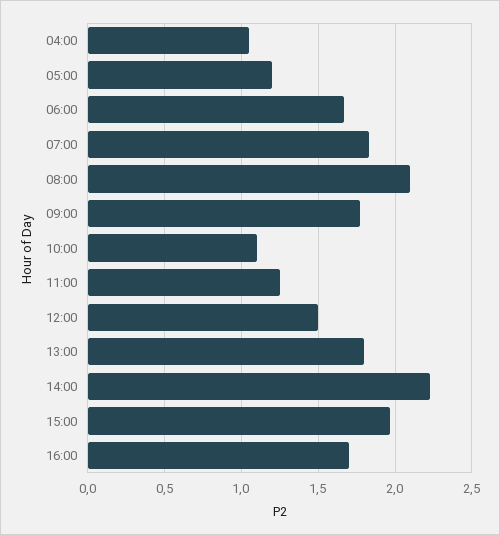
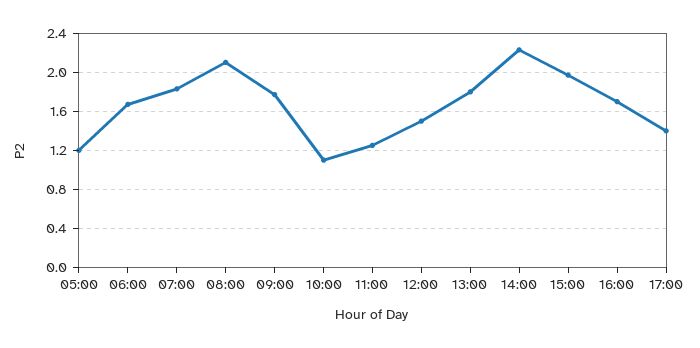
04:00: 1.05 -> none
17:00: none -> 1.4

